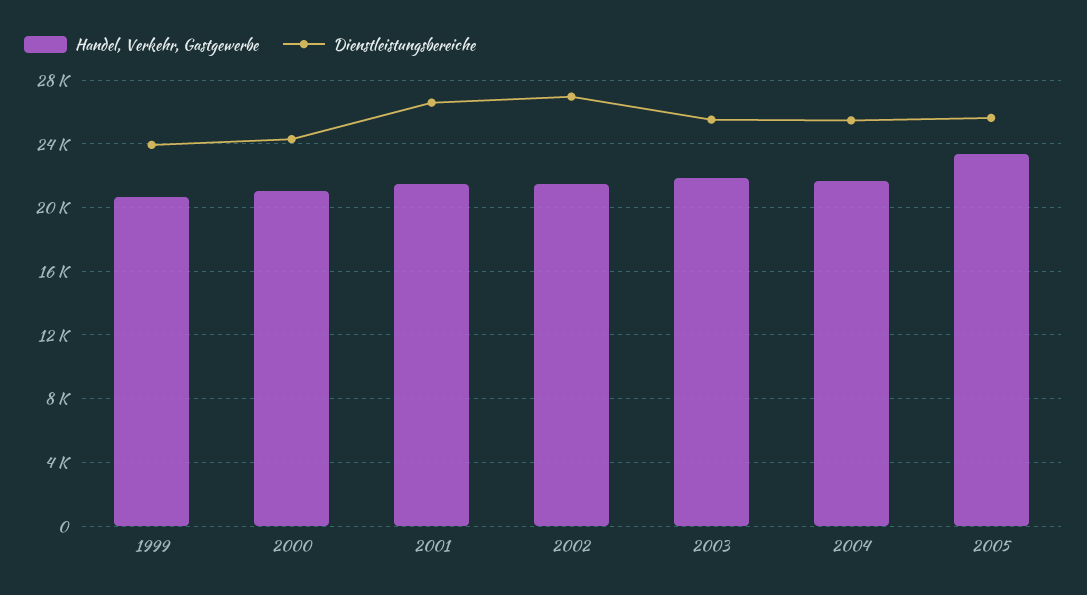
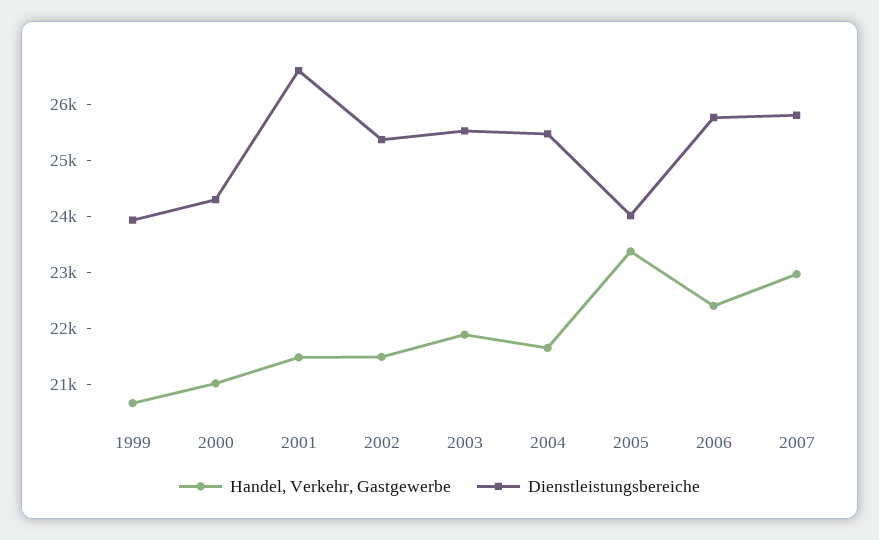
Dienstleistungsbereiche, 2002: 27000 -> 25400
Dienstleistungsbereiche, 2005: 25500 -> 24000
Handel, Verkehr, Gastgewerbe, 2006: none -> 22400
Dienstleistungsbereiche, 2006: none -> 25800
Handel, Verkehr, Gastgewerbe, 2007: none -> 23000
Dienstleistungsbereiche, 2007: none -> 25800

